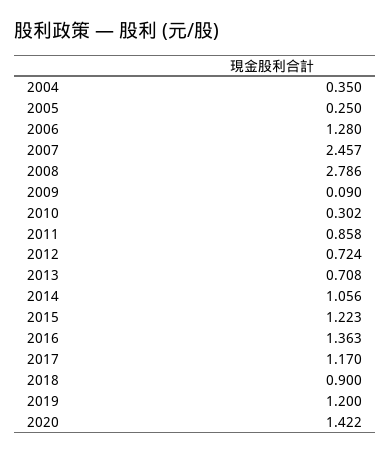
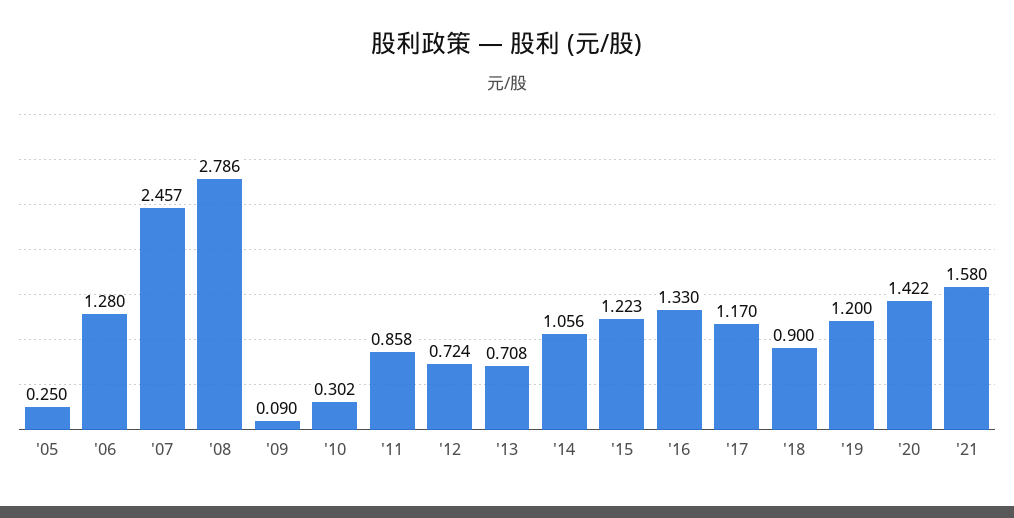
2004: 0.35 -> none
2016: 1.363 -> 1.33
'21: none -> 1.58

